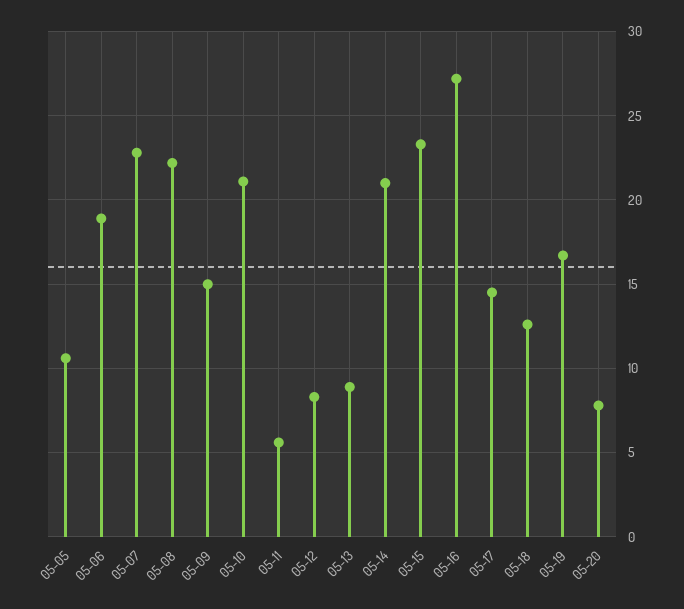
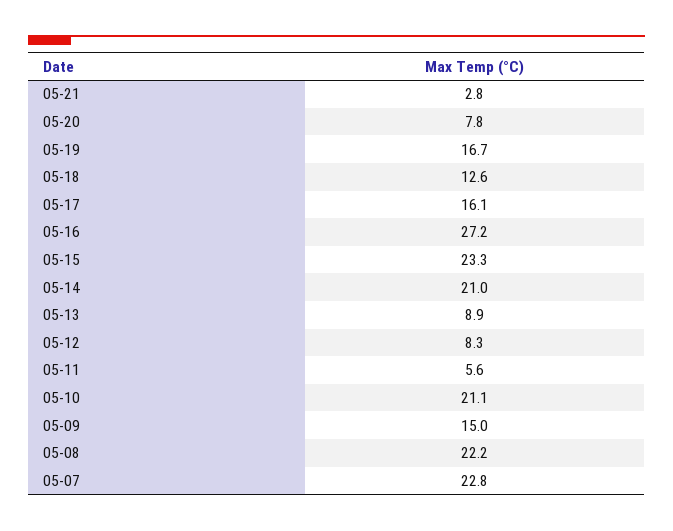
05-05: 10.5 -> none
05-06: 19 -> none
05-17: 14.5 -> 16.1
05-21: none -> 2.8

